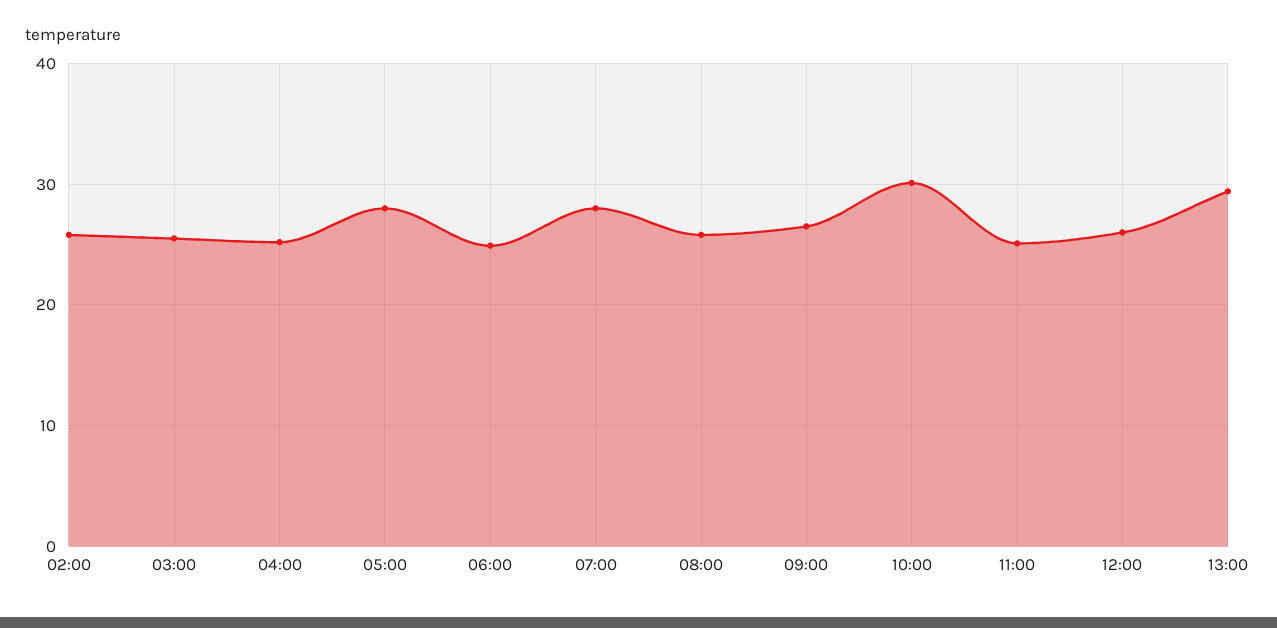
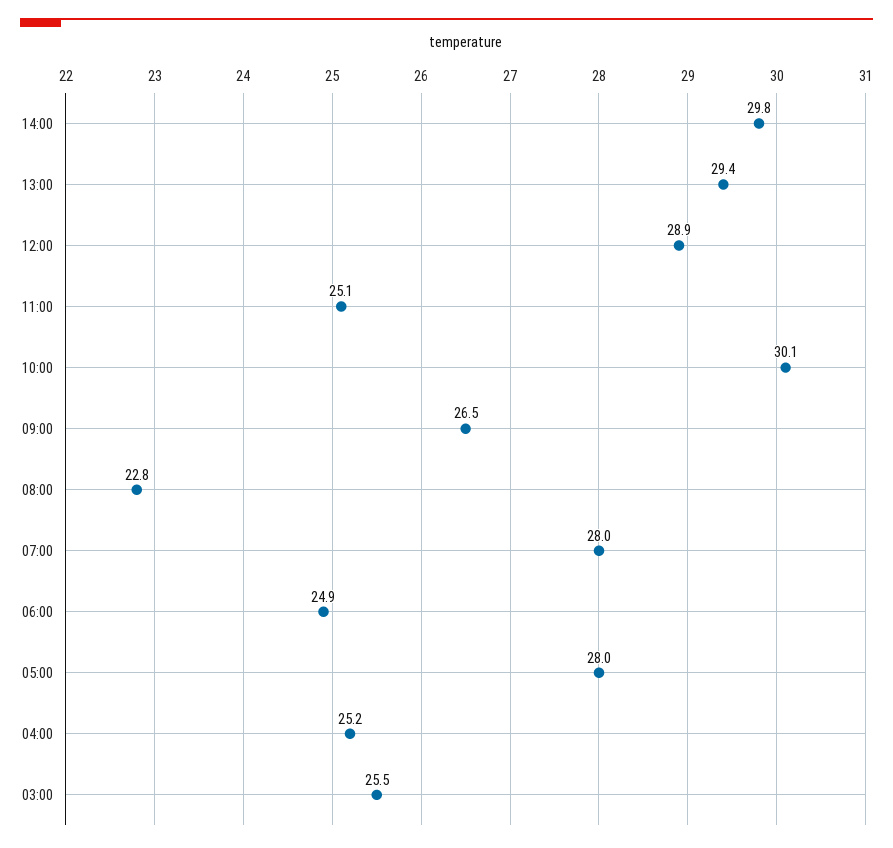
02:00: 26 -> none
08:00: 26 -> 22.8
12:00: 26 -> 28.9
14:00: none -> 29.8

